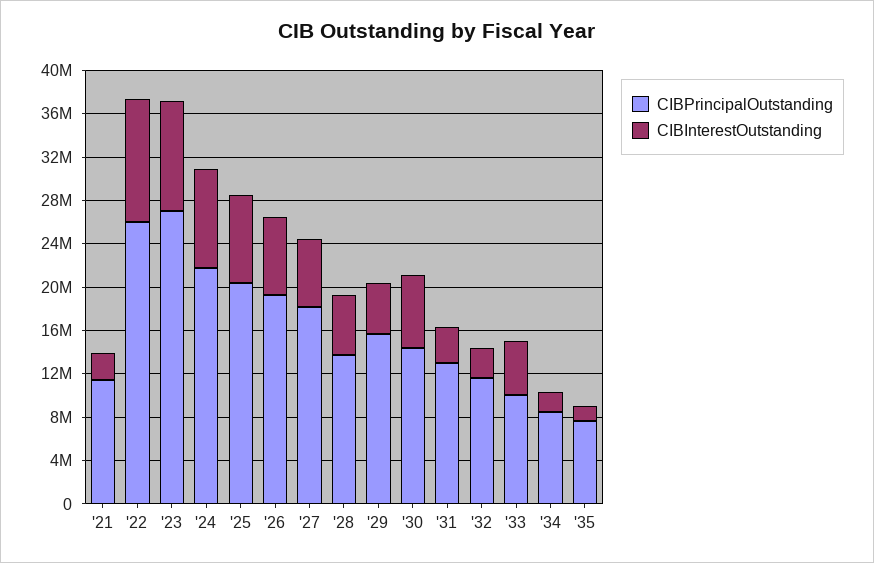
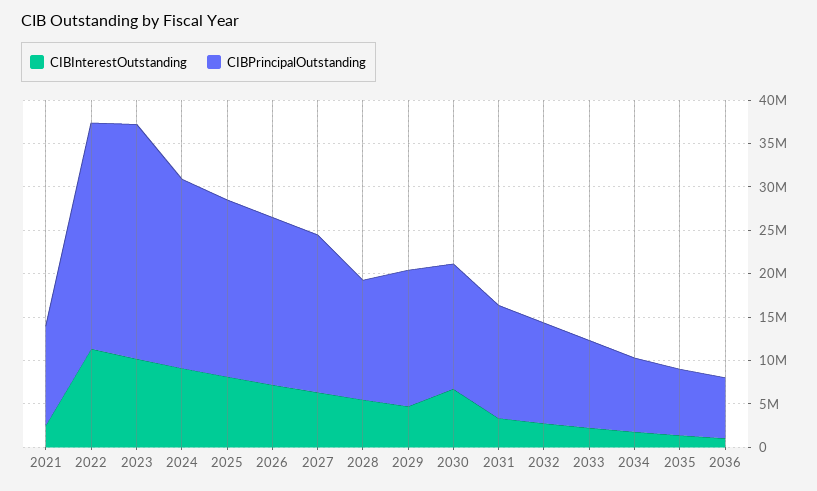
CIBInterestOutstanding, '33: 5000000 -> 2000000
CIBInterestOutstanding, 2036: none -> 1000000
CIBPrincipalOutstanding, 2036: none -> 7000000

